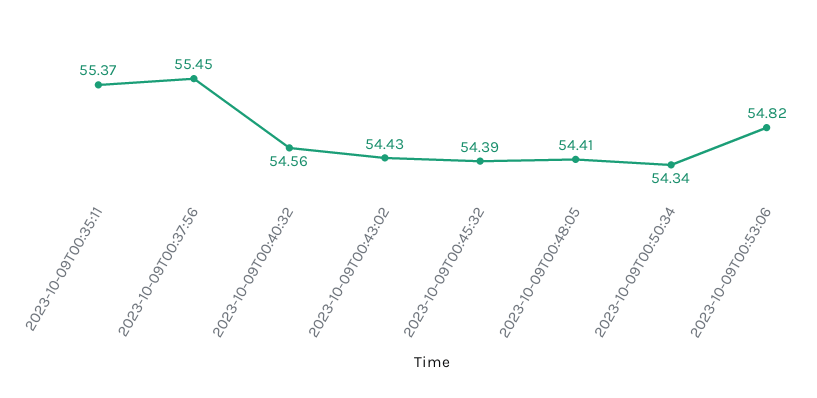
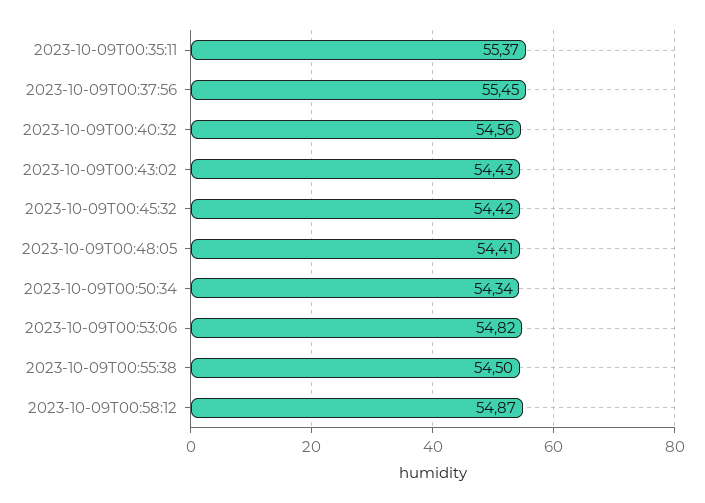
2023-10-09T00:45:32: 54.39 -> 54.42
2023-10-09T00:55:38: none -> 54.5
2023-10-09T00:58:12: none -> 54.87

